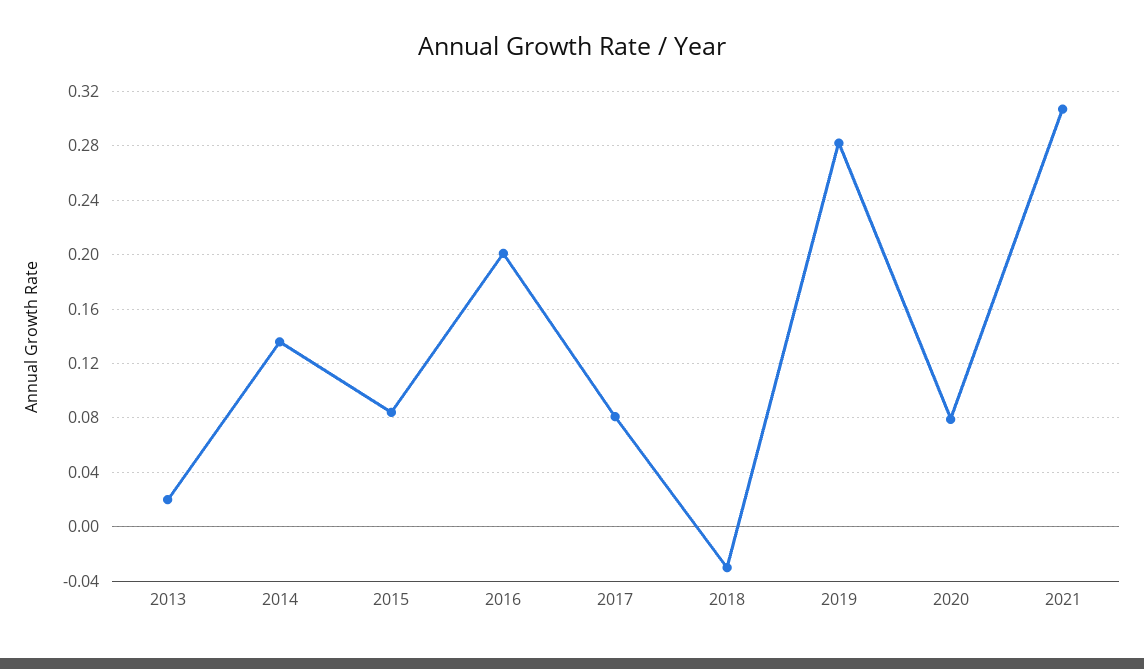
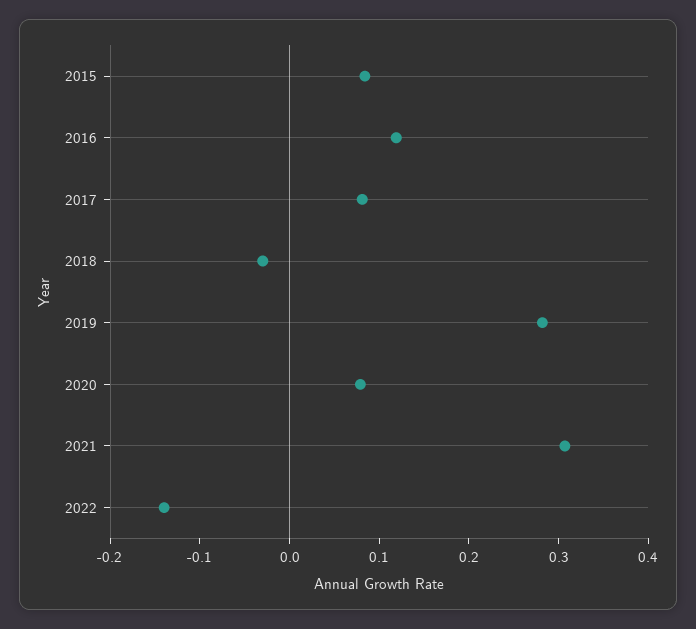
2013: 0.02 -> none
2014: 0.135 -> none
2016: 0.2 -> 0.12
2022: none -> -0.14

